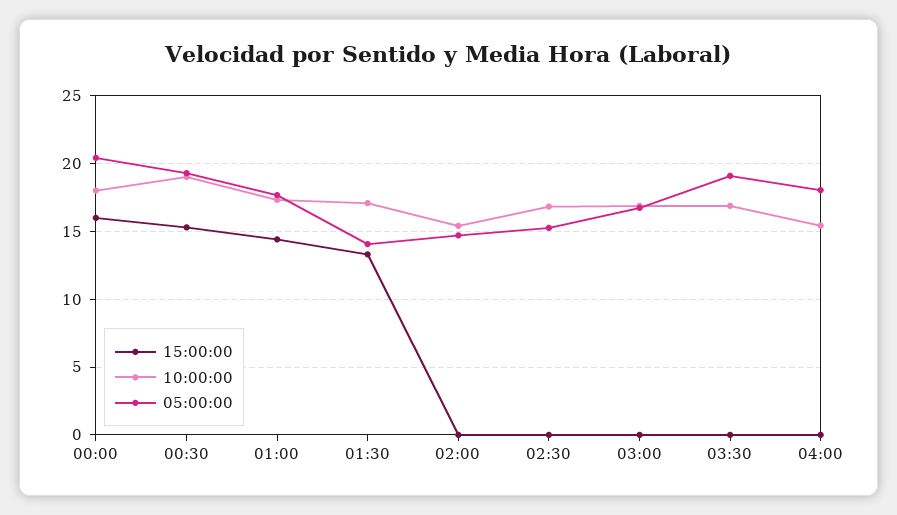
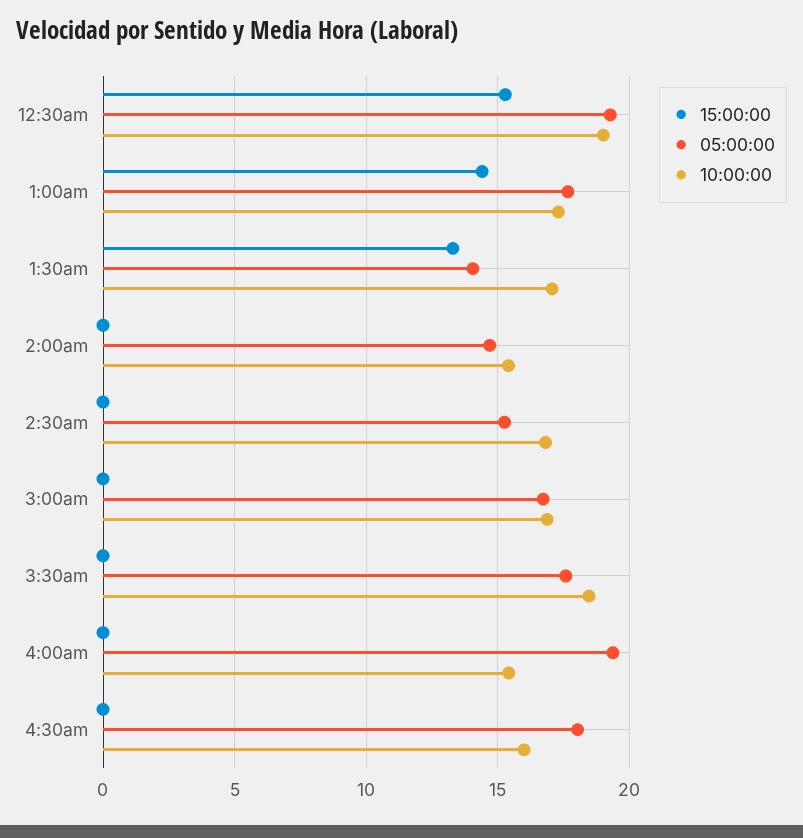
15:00:00, 00:00: 16 -> none
10:00:00, 00:00: 18 -> none
05:00:00, 00:00: 20.5 -> none
10:00:00, 03:30: 17 -> 18.5
05:00:00, 03:30: 19 -> 17.5
05:00:00, 04:00: 18 -> 19.5
15:00:00, 4:30am: none -> 0
05:00:00, 4:30am: none -> 18
10:00:00, 4:30am: none -> 16

